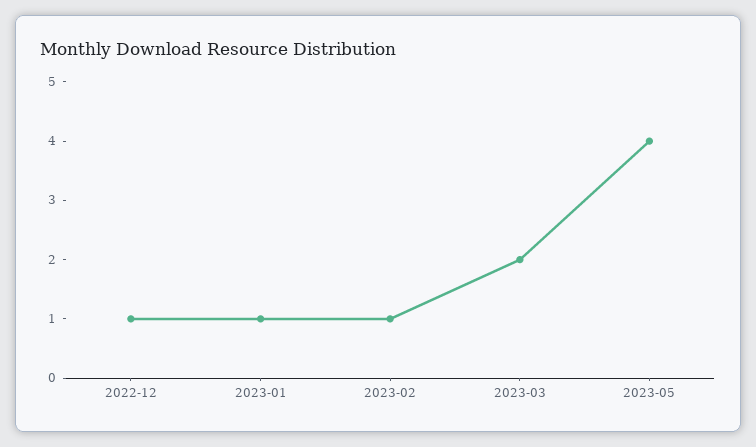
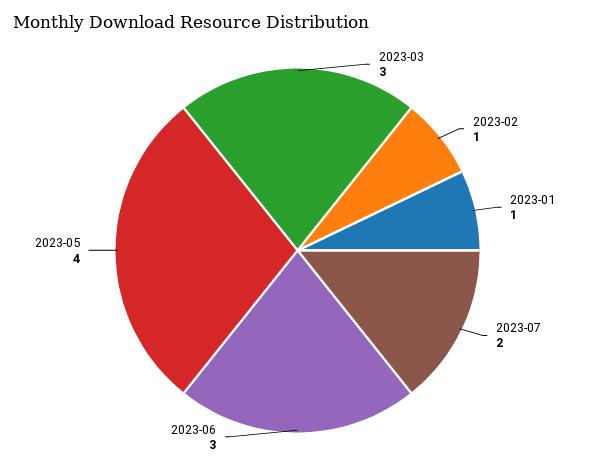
2022-12: 1 -> none
2023-03: 2 -> 3
2023-07: none -> 2
2023-06: none -> 3

